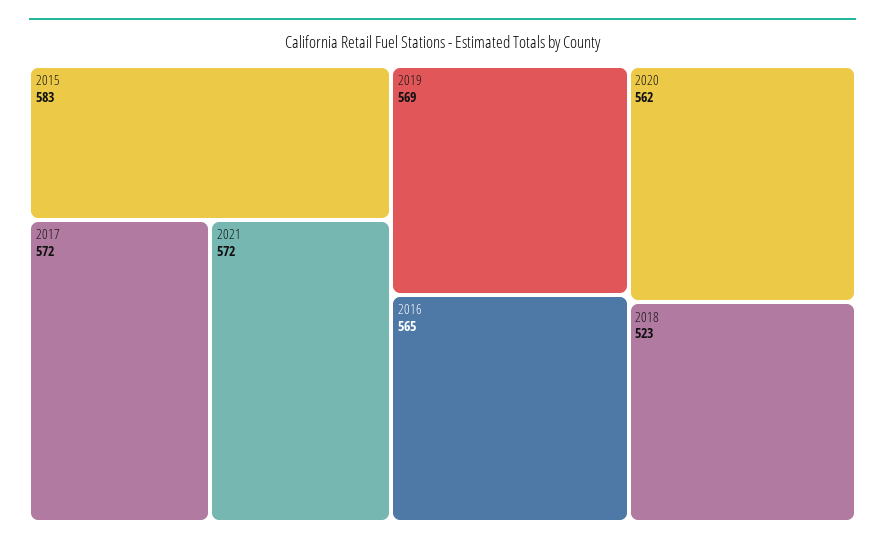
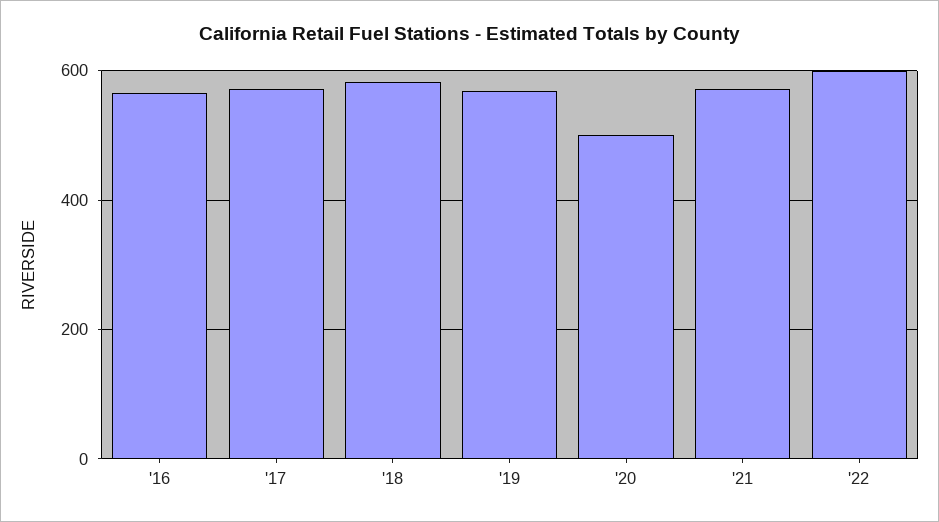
2015: 583 -> none
2020: 562 -> 500
2018: 523 -> 580
'22: none -> 600

